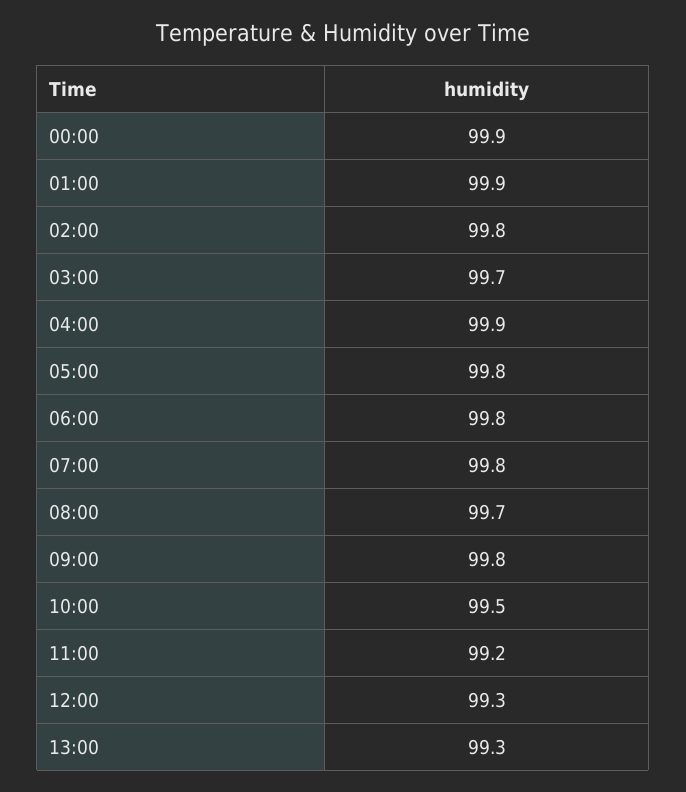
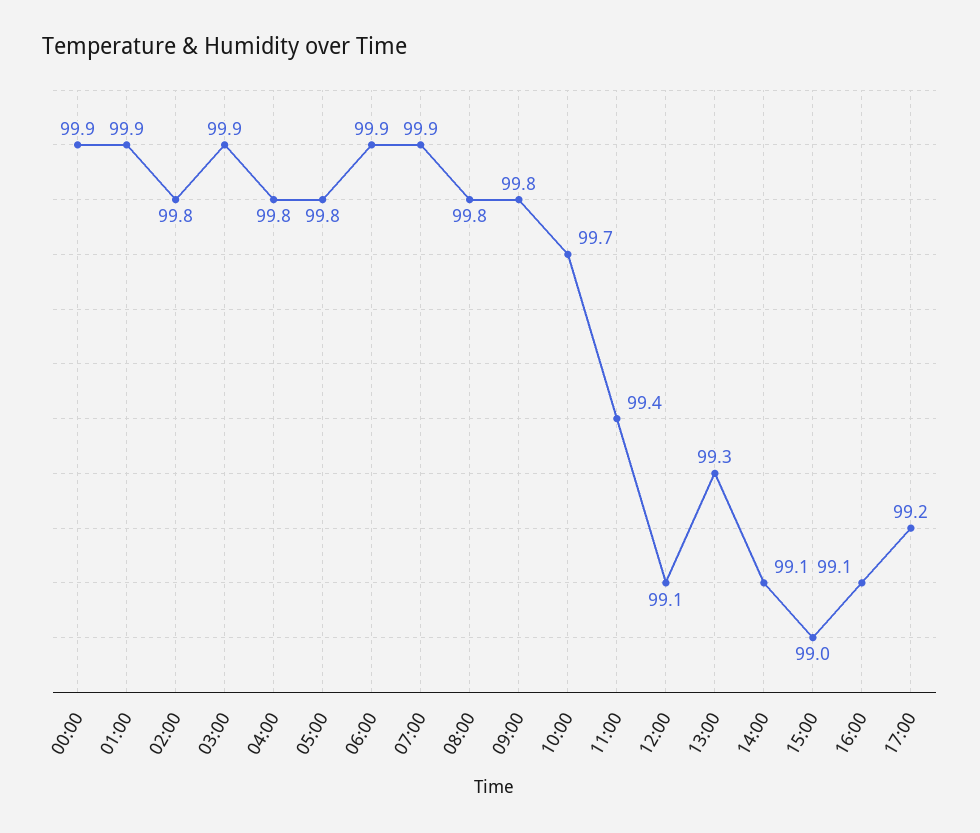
03:00: 99.7 -> 99.9
04:00: 99.9 -> 99.8
06:00: 99.8 -> 99.9
07:00: 99.8 -> 99.9
08:00: 99.7 -> 99.8
10:00: 99.5 -> 99.7
11:00: 99.2 -> 99.4
12:00: 99.3 -> 99.1
14:00: none -> 99.1
15:00: none -> 99
16:00: none -> 99.1
17:00: none -> 99.2

